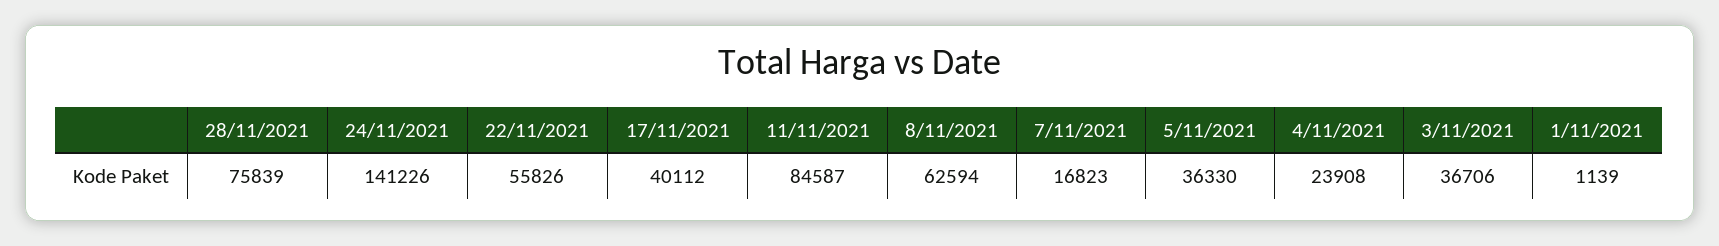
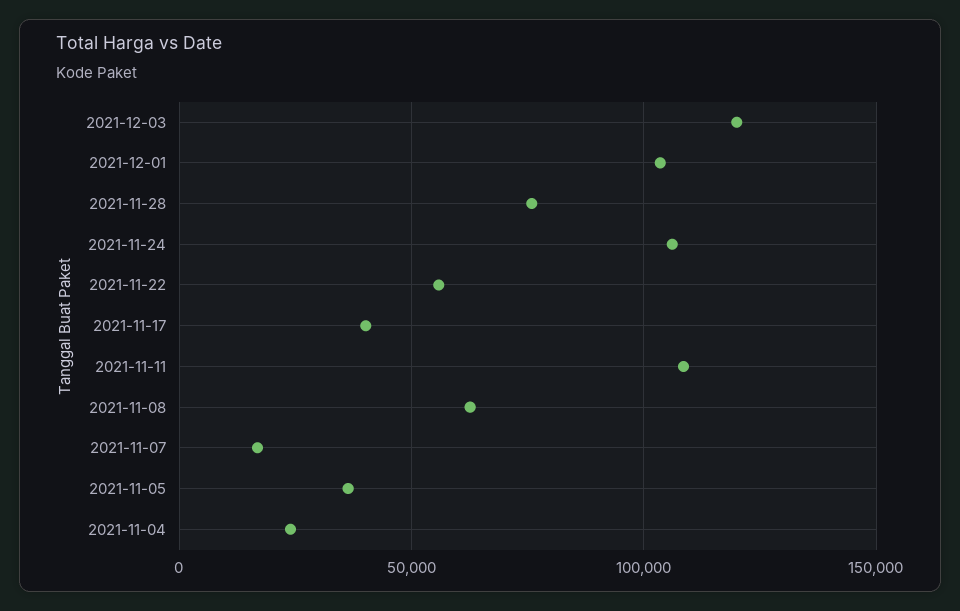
24/11/2021: 141226 -> 105000
11/11/2021: 84587 -> 110000
3/11/2021: 36706 -> none
1/11/2021: 1139 -> none
2021-12-03: none -> 120000
2021-12-01: none -> 105000

